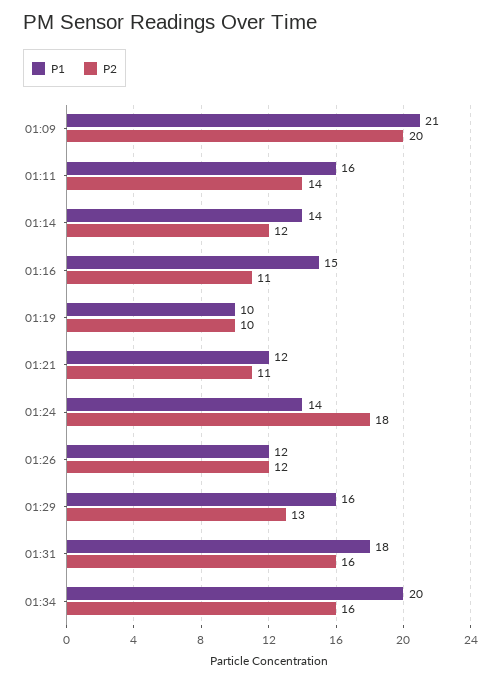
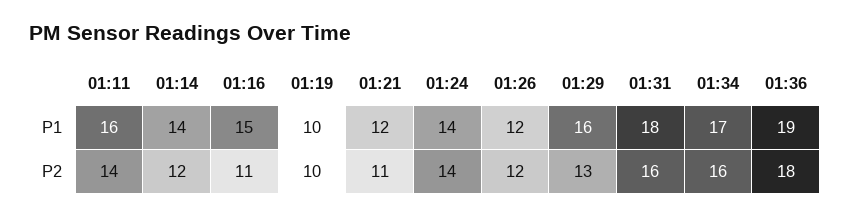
P1, 01:09: 21 -> none
P2, 01:09: 20 -> none
P2, 01:24: 18 -> 14
P1, 01:34: 20 -> 17
P1, 01:36: none -> 19
P2, 01:36: none -> 18

